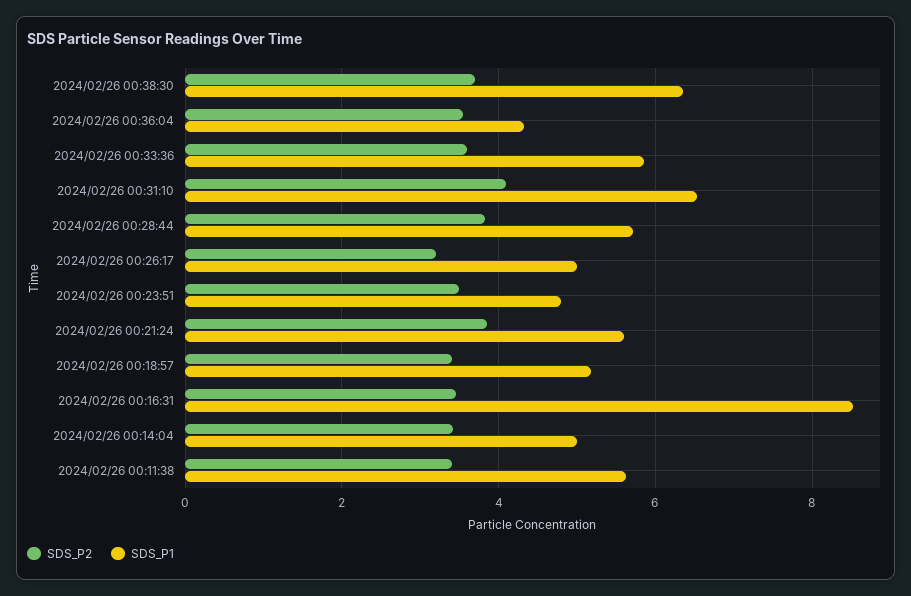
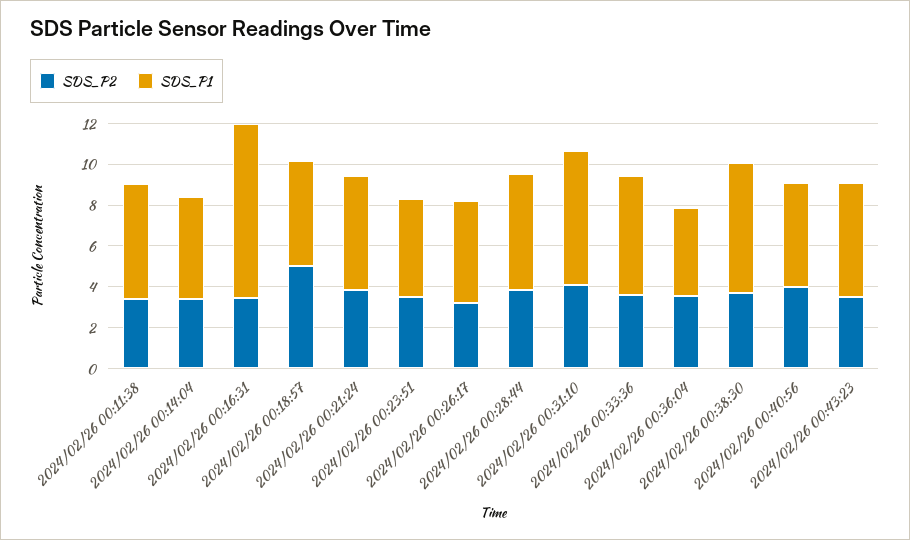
SDS_P2, 2024/02/26 00:18:57: 3.4 -> 5
SDS_P2, 2024/02/26 00:40:56: none -> 4
SDS_P1, 2024/02/26 00:40:56: none -> 5
SDS_P2, 2024/02/26 00:43:23: none -> 3.5
SDS_P1, 2024/02/26 00:43:23: none -> 5.5

